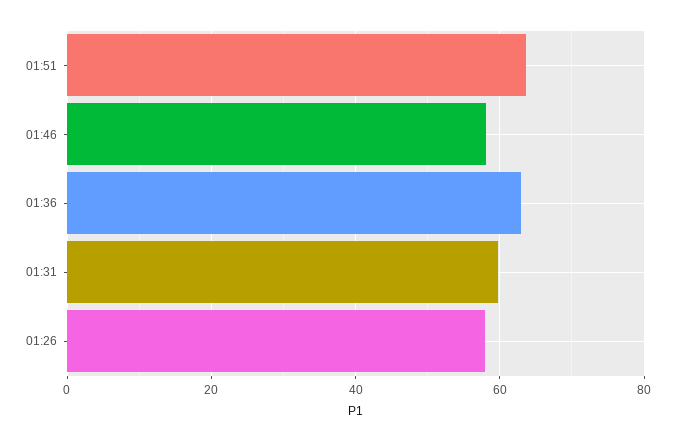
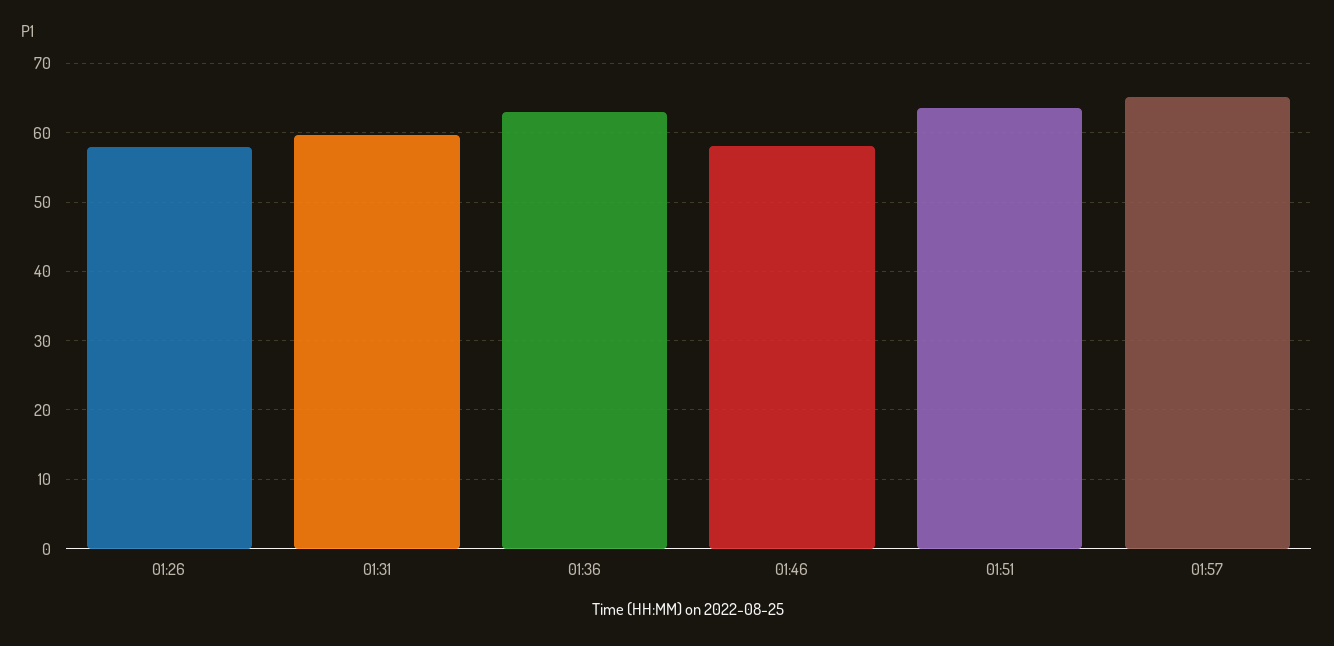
01:57: none -> 65

